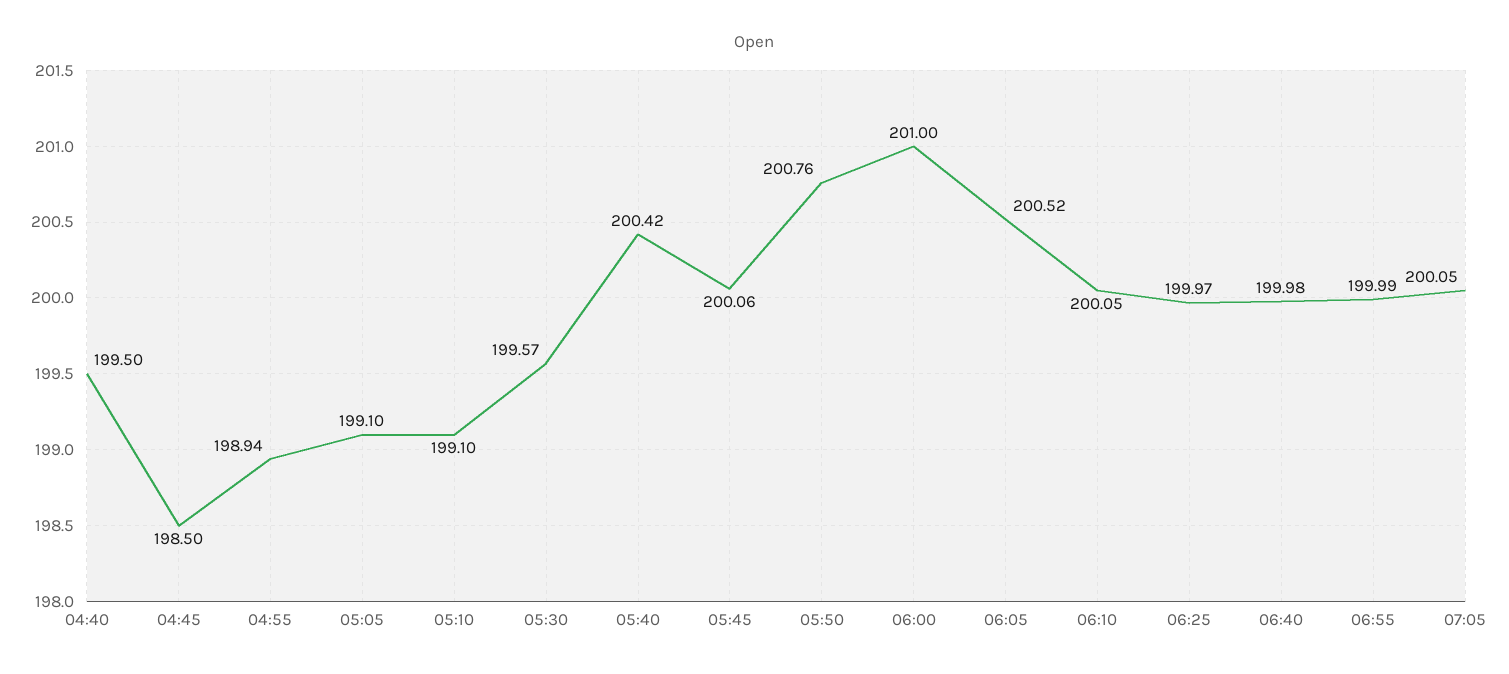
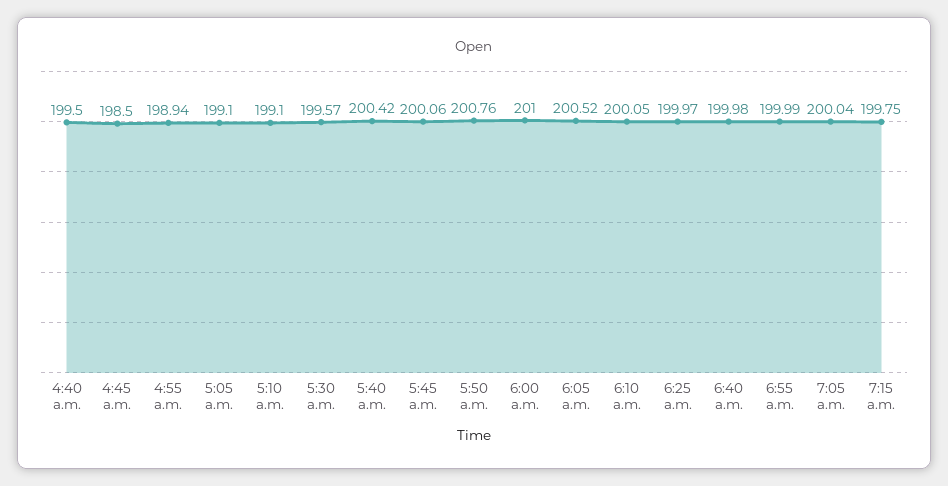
07:05: 200.05 -> 200.04
7:15 a.m.: none -> 199.75

